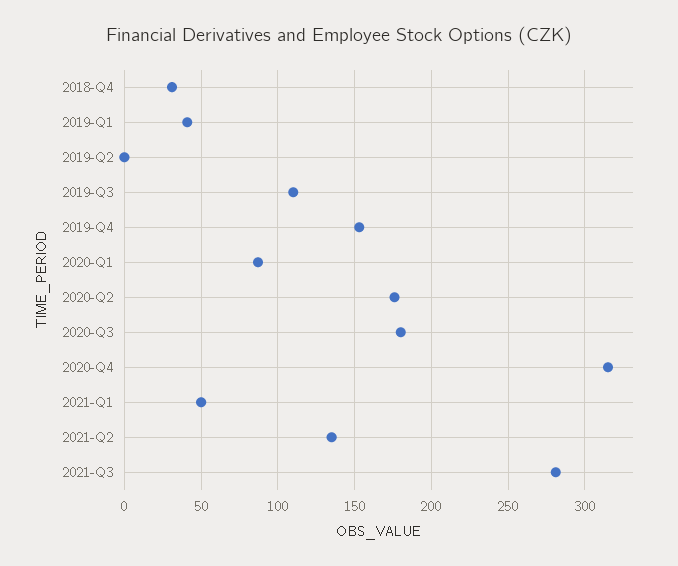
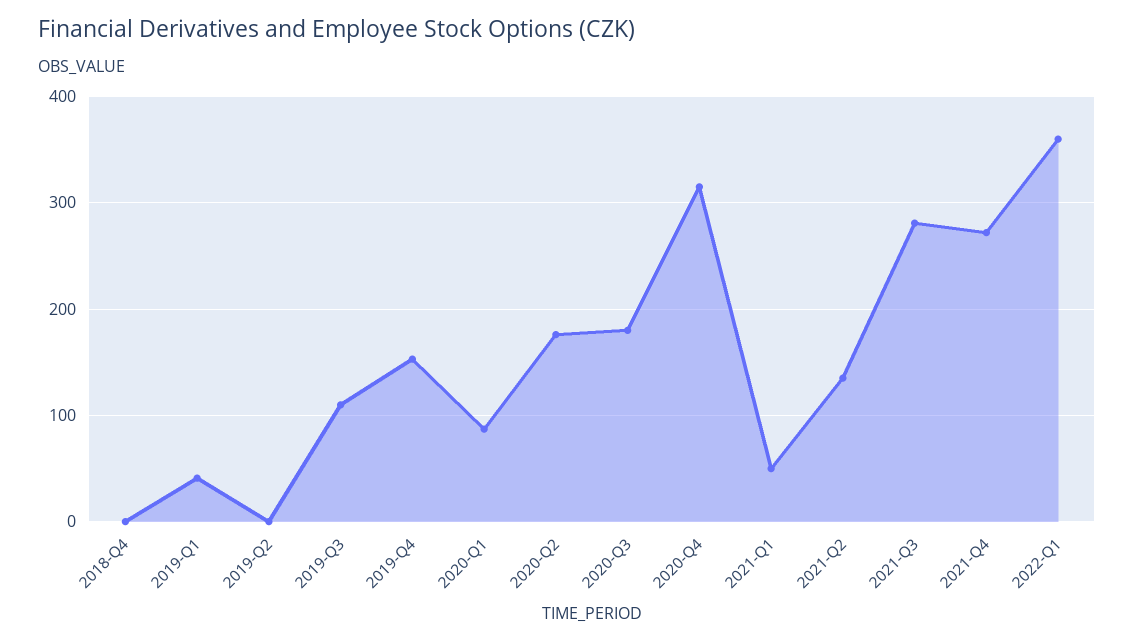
2018-Q4: 30 -> 0
2021-Q4: none -> 270
2022-Q1: none -> 360

